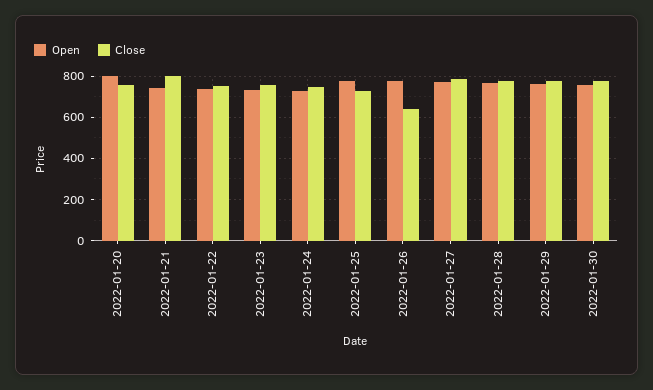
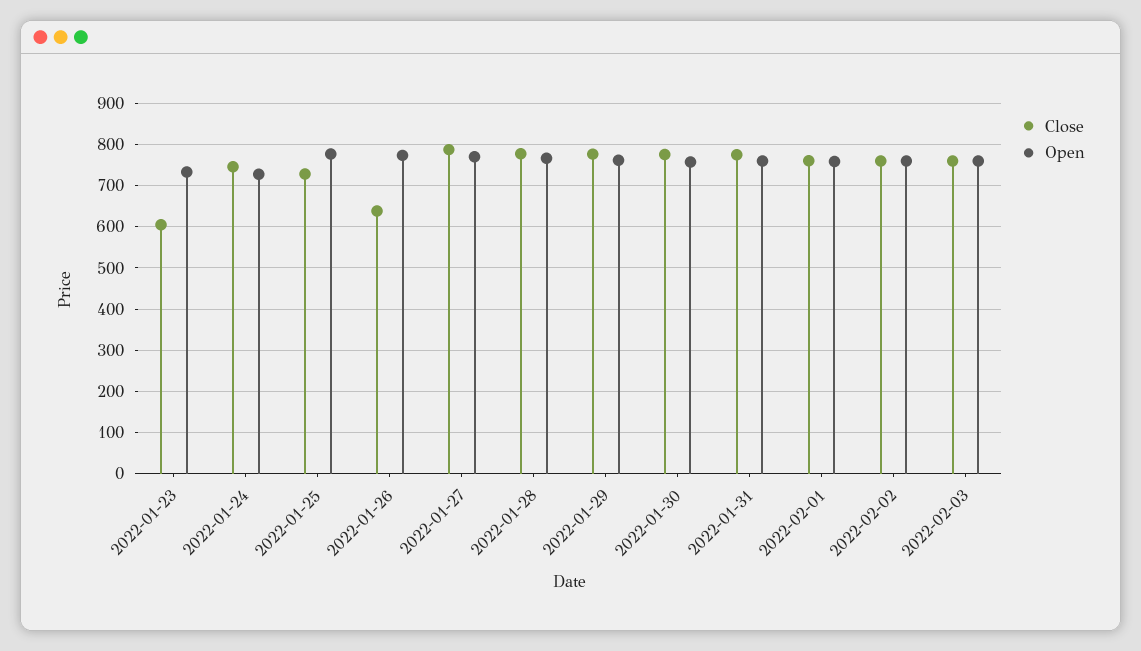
Open, 2022-01-20: 800 -> none
Close, 2022-01-20: 750 -> none
Open, 2022-01-21: 750 -> none
Close, 2022-01-21: 800 -> none
Open, 2022-01-22: 750 -> none
Close, 2022-01-22: 750 -> none
Close, 2022-01-23: 750 -> 600
Close, 2022-01-31: none -> 780
Open, 2022-01-31: none -> 760
Close, 2022-02-01: none -> 760
Open, 2022-02-01: none -> 760
Close, 2022-02-02: none -> 760
Open, 2022-02-02: none -> 760
Close, 2022-02-03: none -> 760
Open, 2022-02-03: none -> 760

